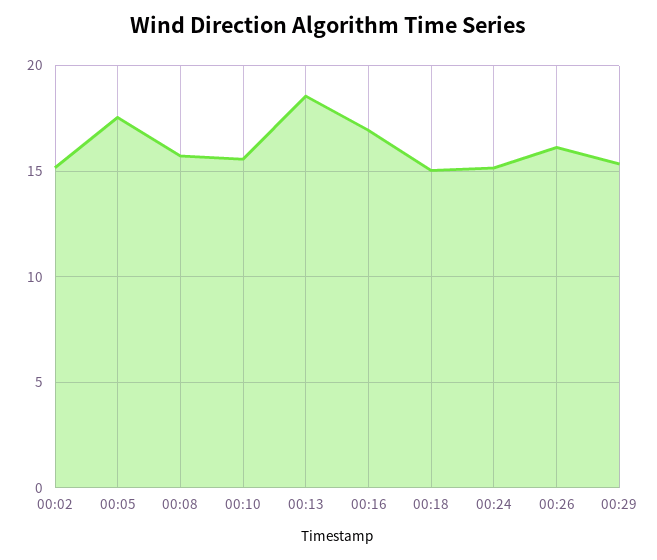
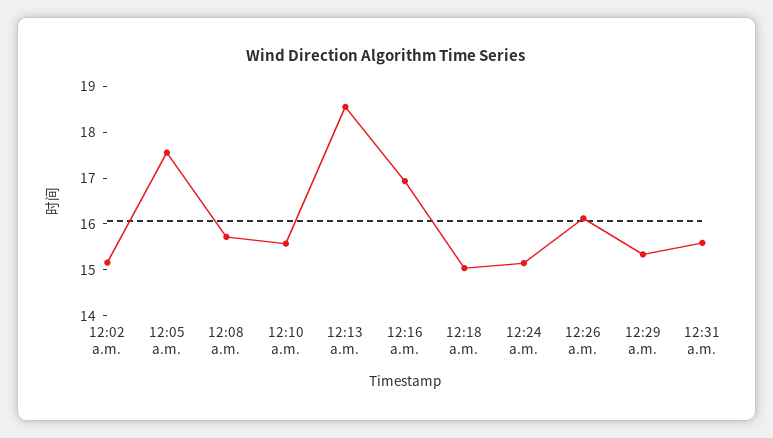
12:31 a.m.: none -> 15.6

